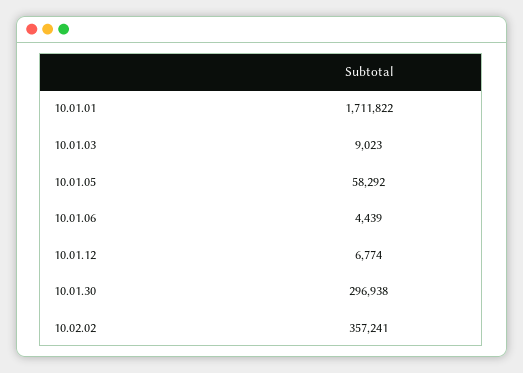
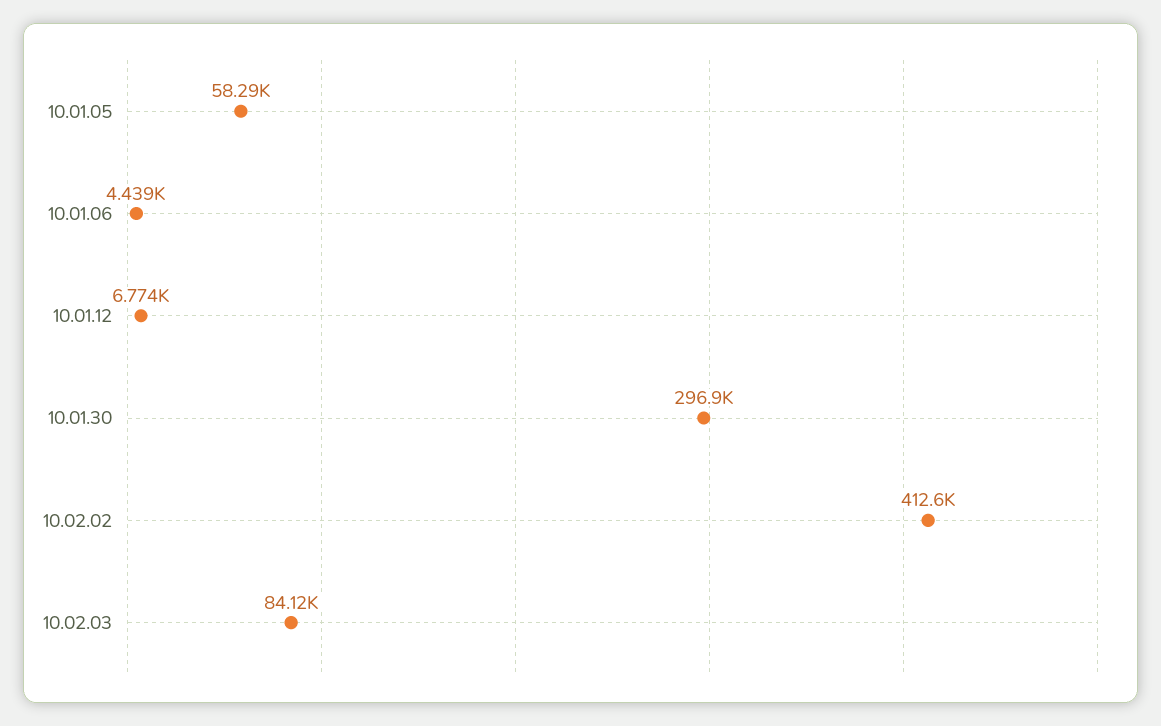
10.01.01: 1711822 -> none
10.01.03: 9023 -> none
10.02.02: 357241 -> 412600
10.02.03: none -> 84120

